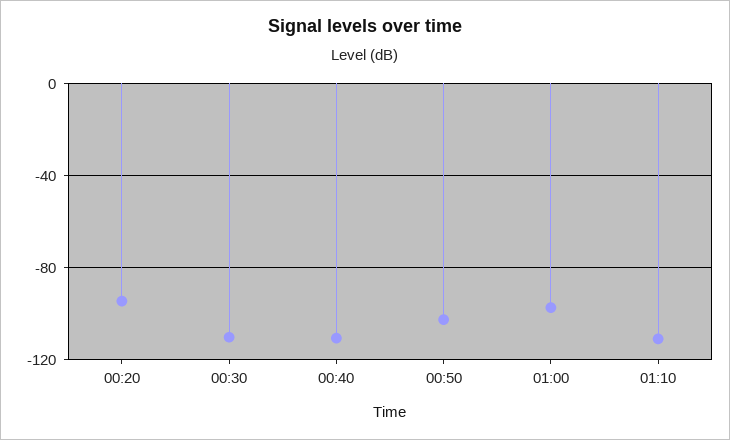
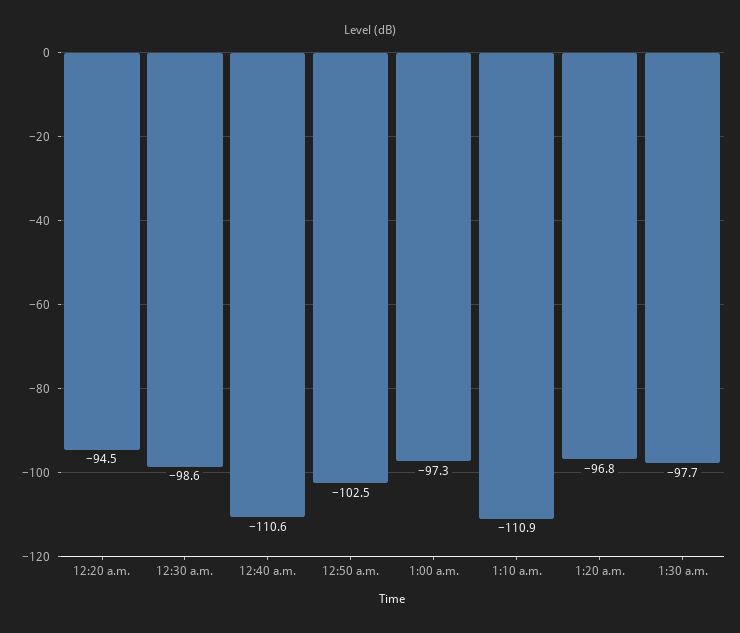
00:30: -110 -> -98.6
1:20 a.m.: none -> -96.8
1:30 a.m.: none -> -97.7

